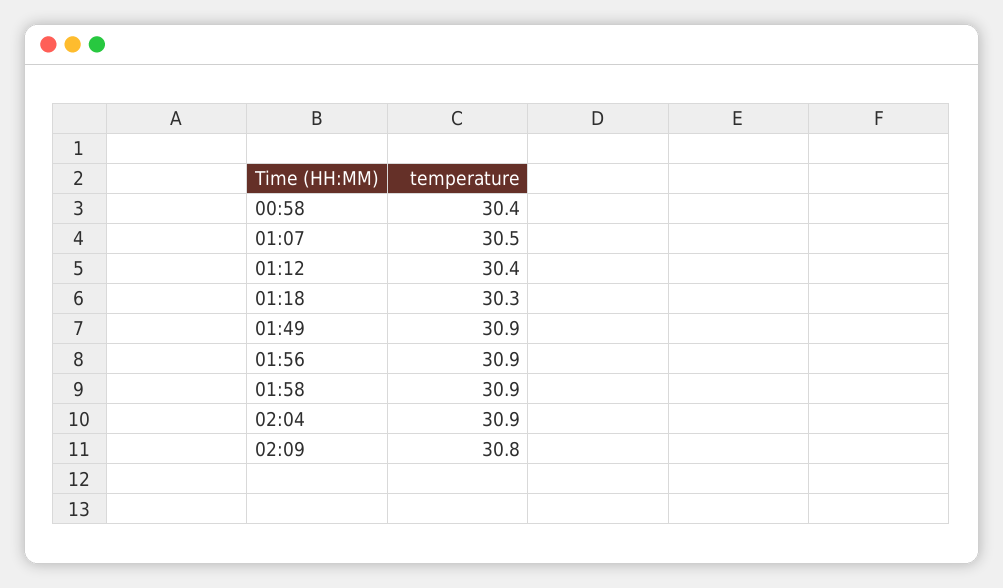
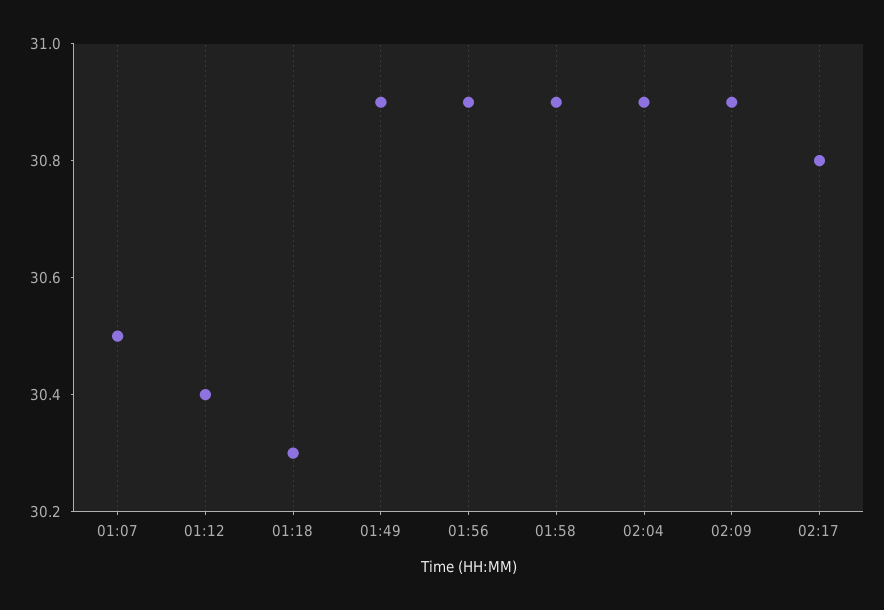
00:58: 30.4 -> none
02:09: 30.8 -> 30.9
02:17: none -> 30.8

